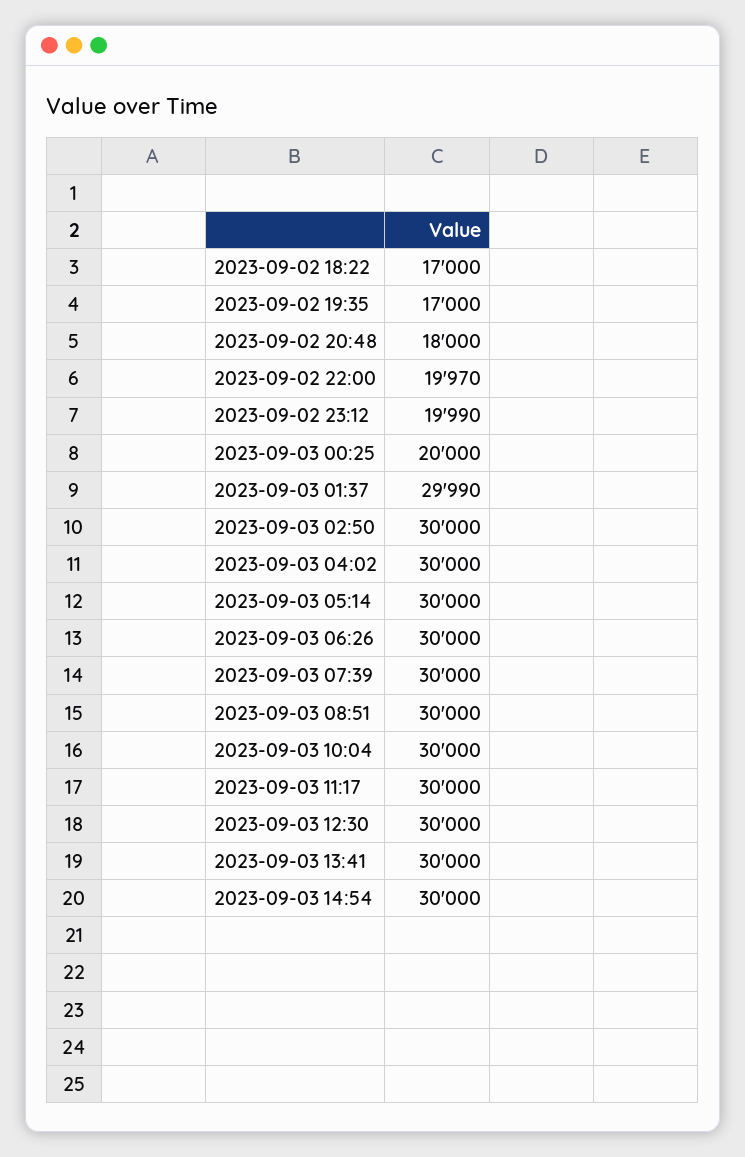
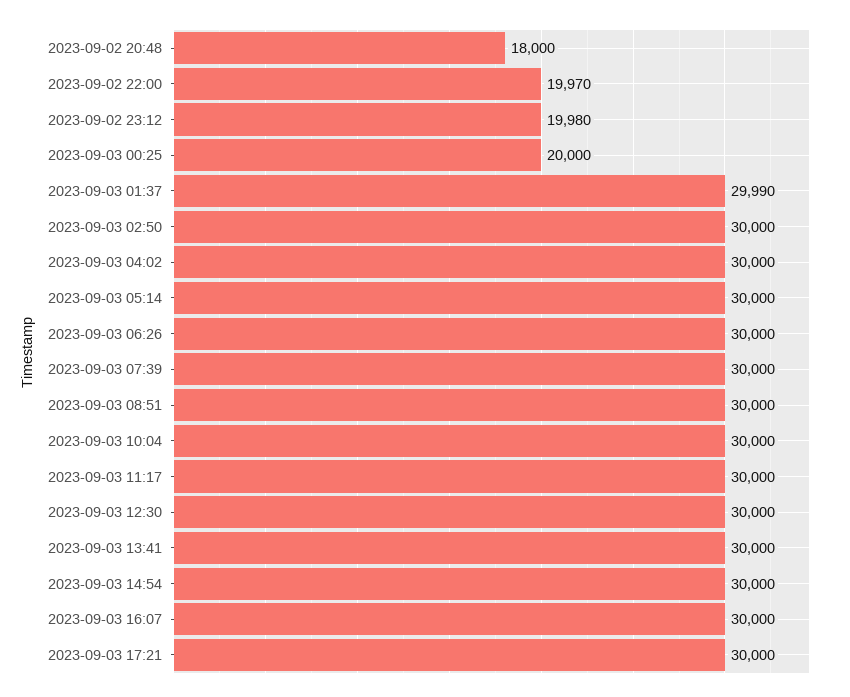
2023-09-02 18:22: 17000 -> none
2023-09-02 19:35: 17000 -> none
2023-09-02 23:12: 19990 -> 19980
2023-09-03 16:07: none -> 30000
2023-09-03 17:21: none -> 30000

